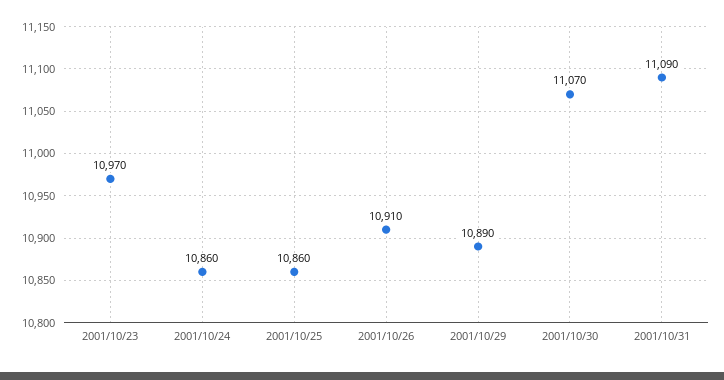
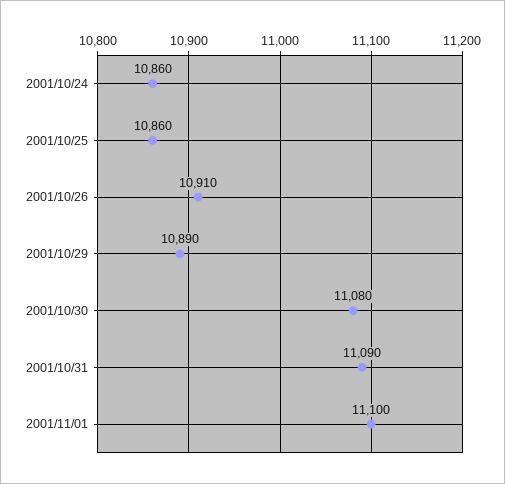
2001/10/23: 10970 -> none
2001/10/30: 11070 -> 11080
2001/11/01: none -> 11100

